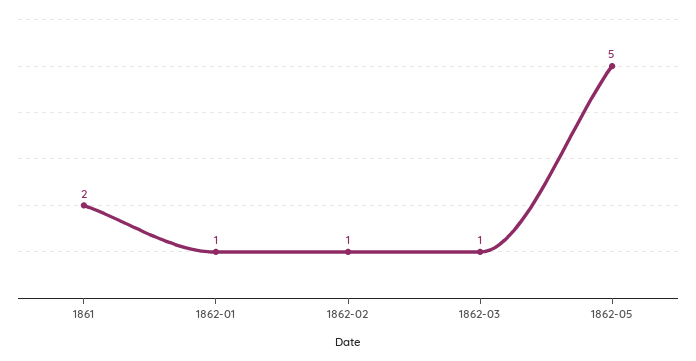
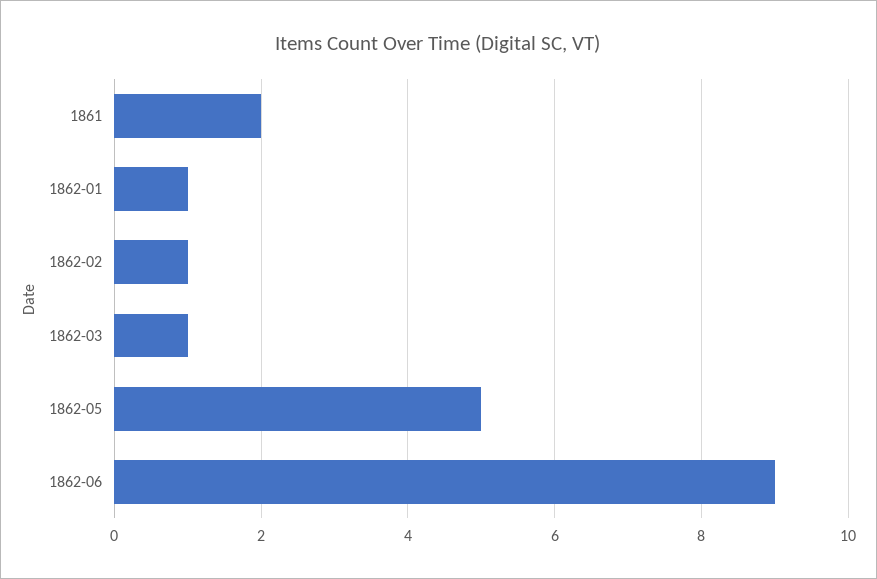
1862-06: none -> 9

